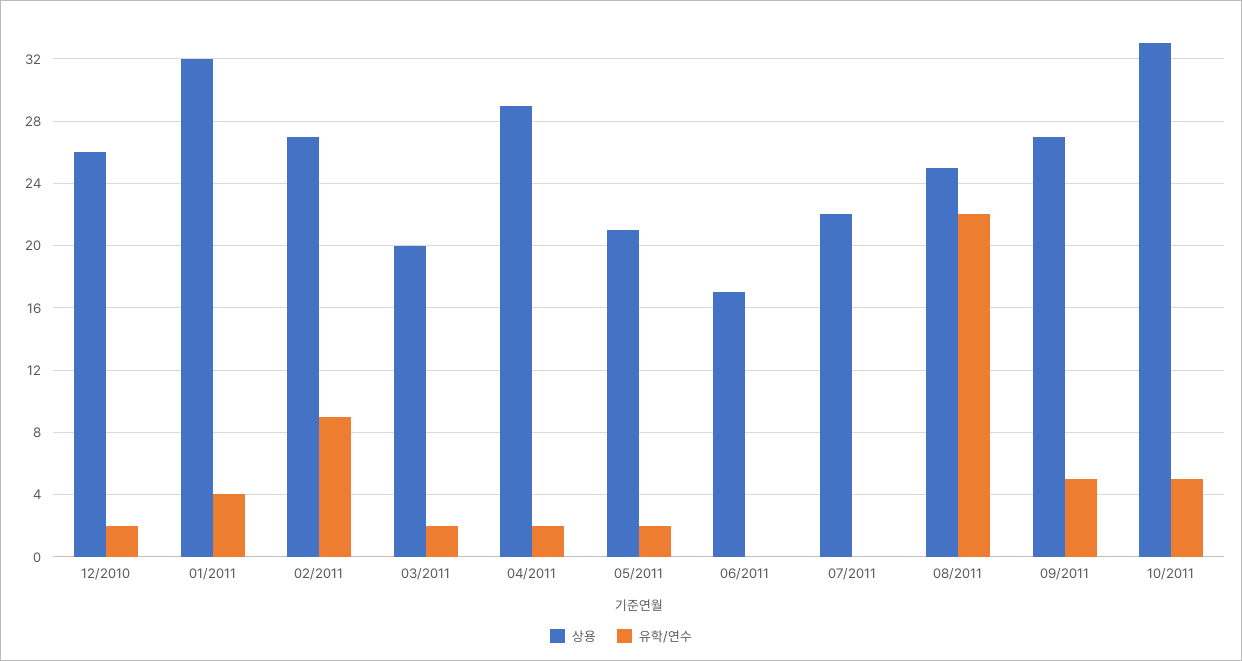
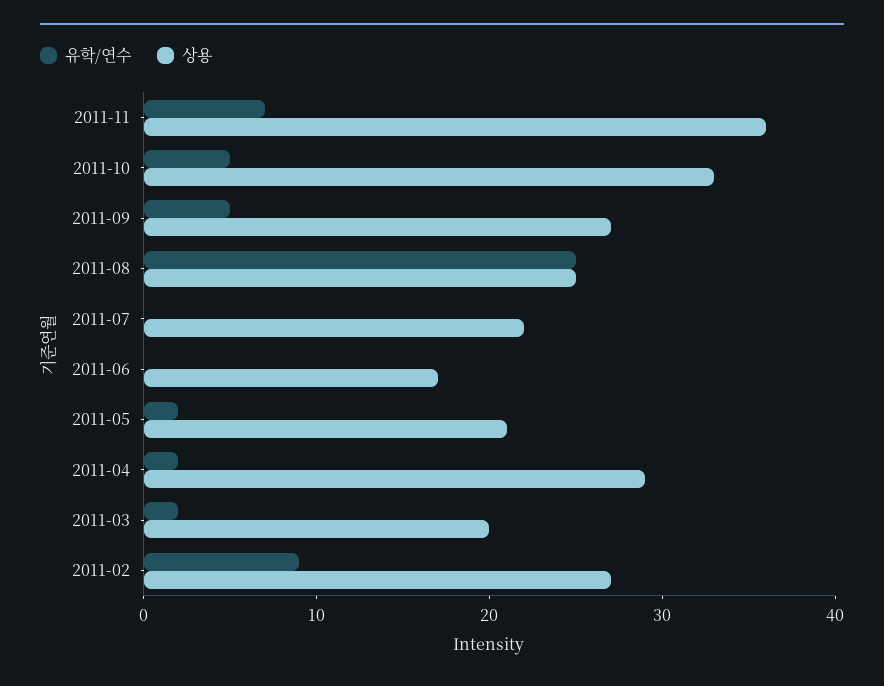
상용, 12/2010: 26 -> none
유학/연수, 12/2010: 2 -> none
상용, 01/2011: 32 -> none
유학/연수, 01/2011: 4 -> none
유학/연수, 08/2011: 22 -> 25
유학/연수, 2011-11: none -> 7
상용, 2011-11: none -> 36

